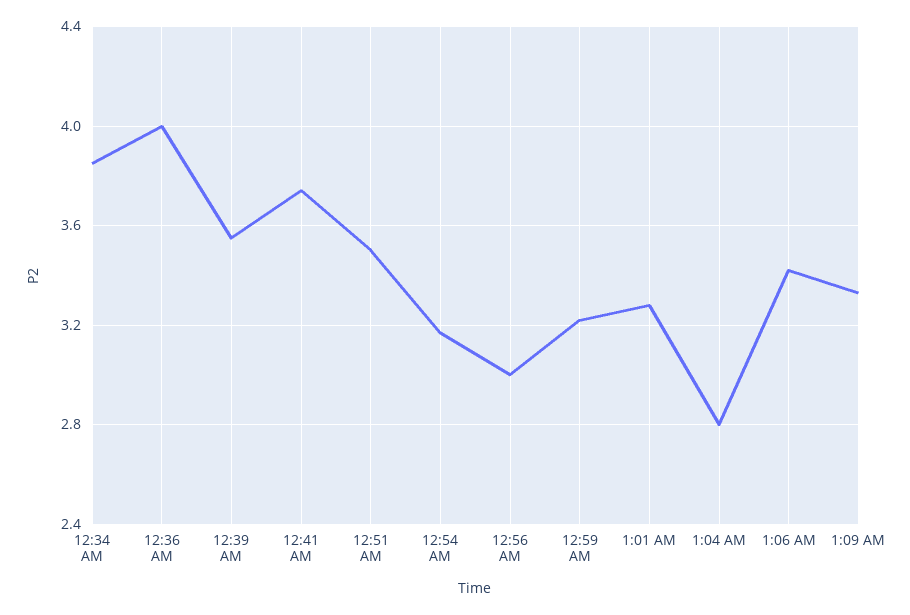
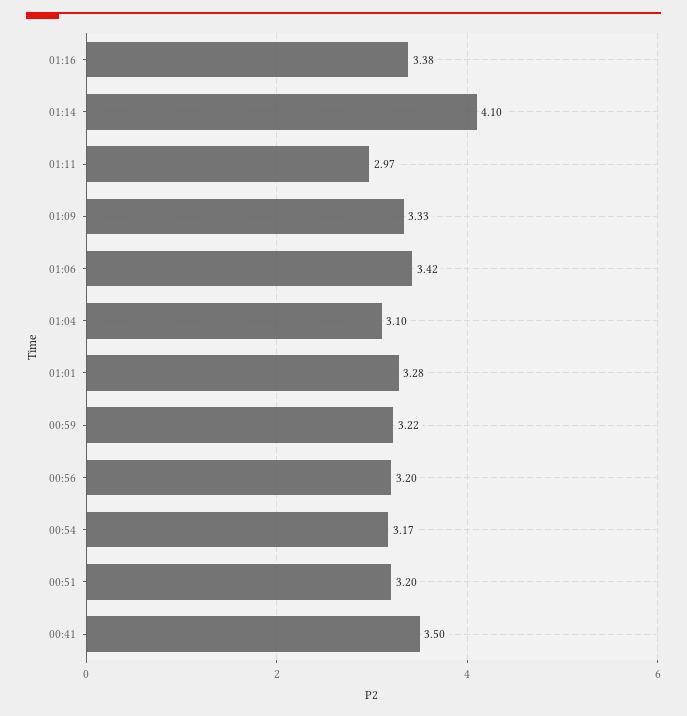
12:34 AM: 3.85 -> none
12:36 AM: 4 -> none
12:39 AM: 3.55 -> none
12:41 AM: 3.75 -> 3.5
12:51 AM: 3.5 -> 3.2
12:56 AM: 3 -> 3.2
1:04 AM: 2.8 -> 3.1
01:16: none -> 3.38
01:14: none -> 4.1
01:11: none -> 2.97

